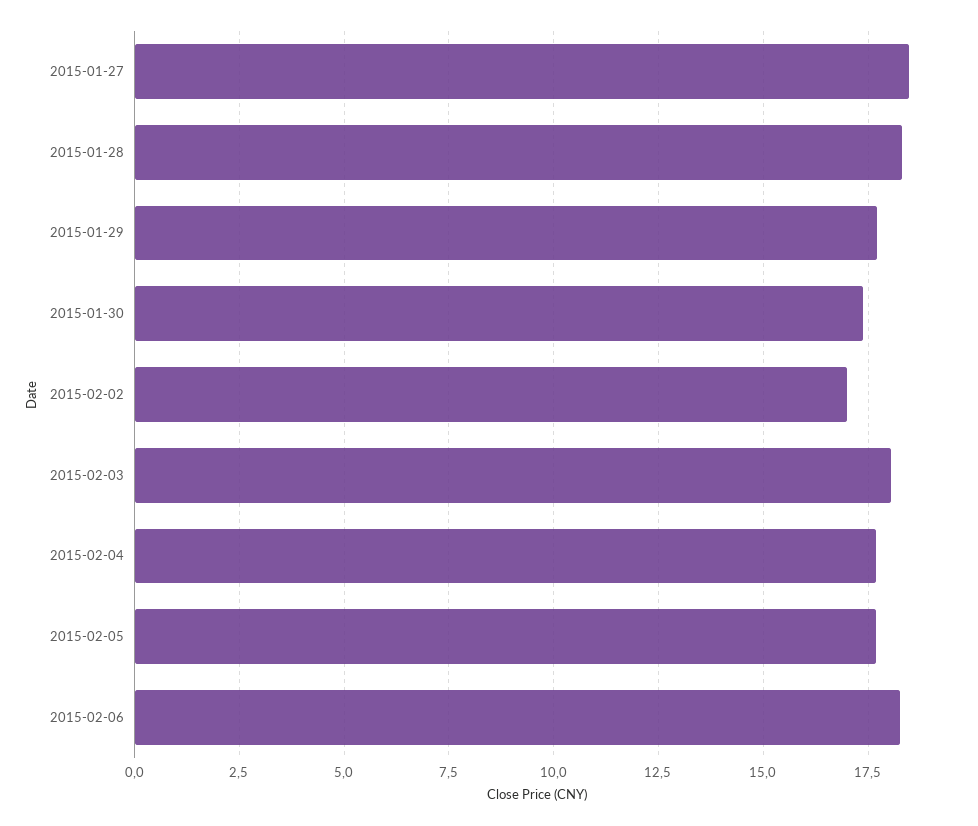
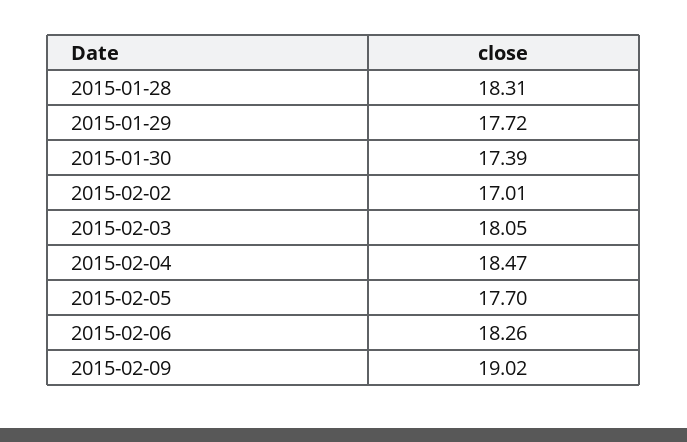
2015-01-27: 18.5 -> none
2015-02-04: 17.75 -> 18.47
2015-02-09: none -> 19.02

